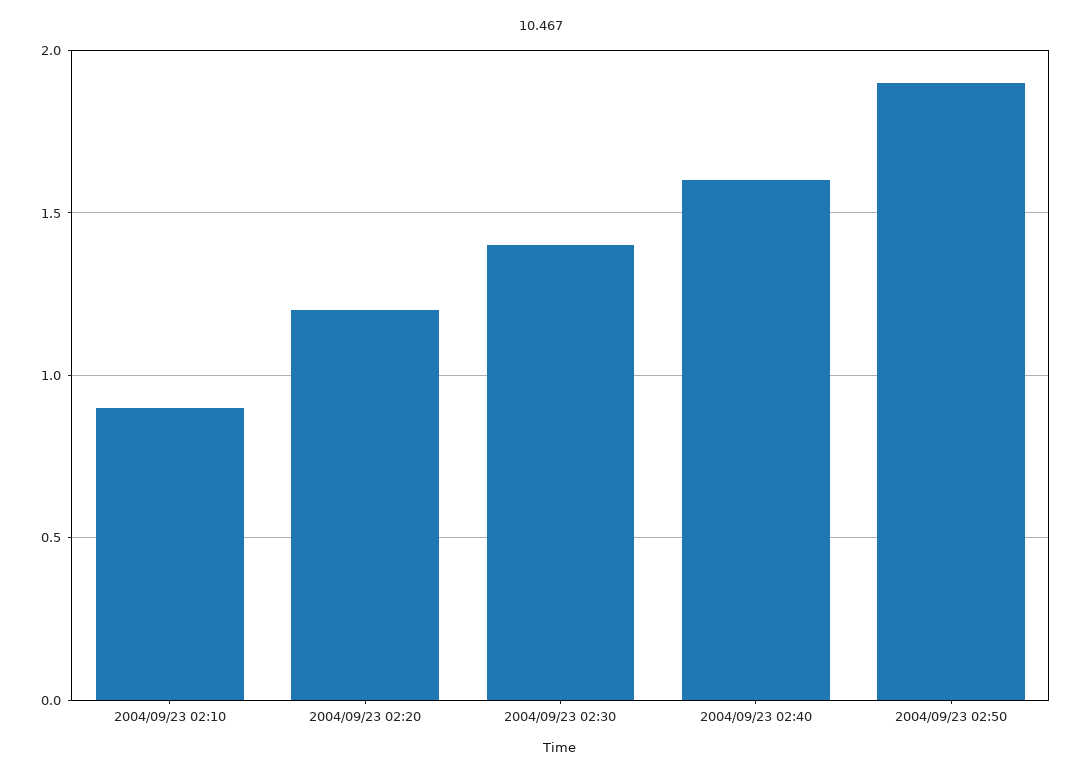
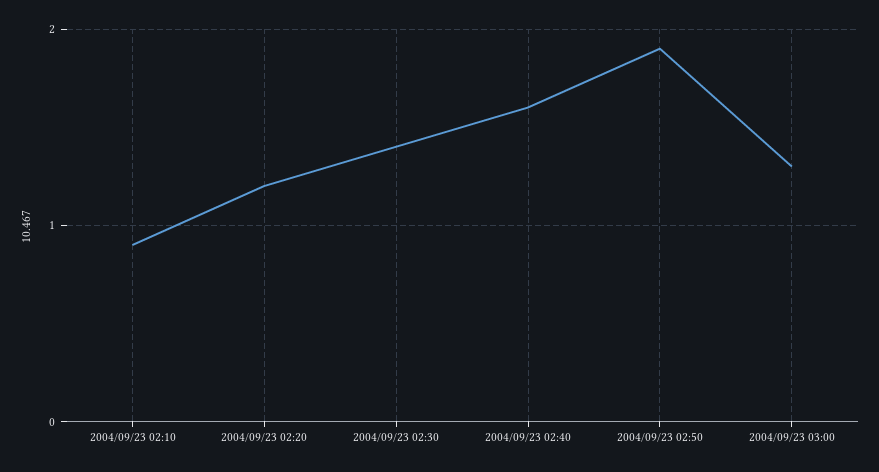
2004/09/23 03:00: none -> 1.3

